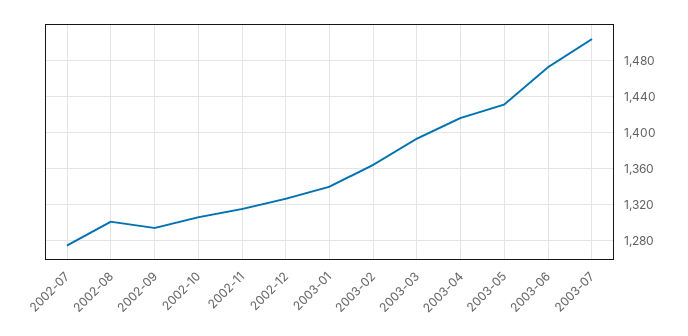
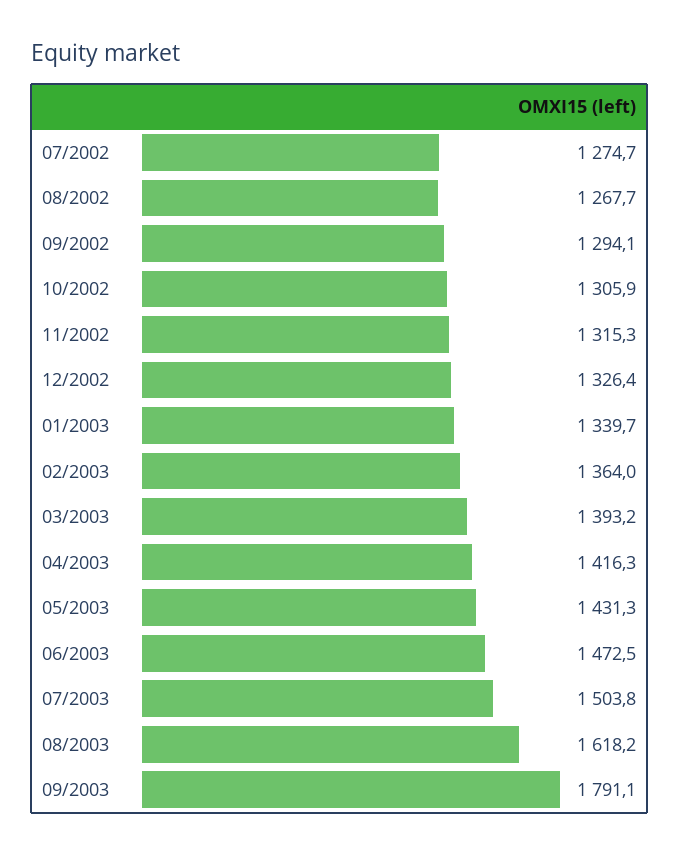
2002-08: 1300 -> 1267.7
08/2003: none -> 1618.2
09/2003: none -> 1791.1

